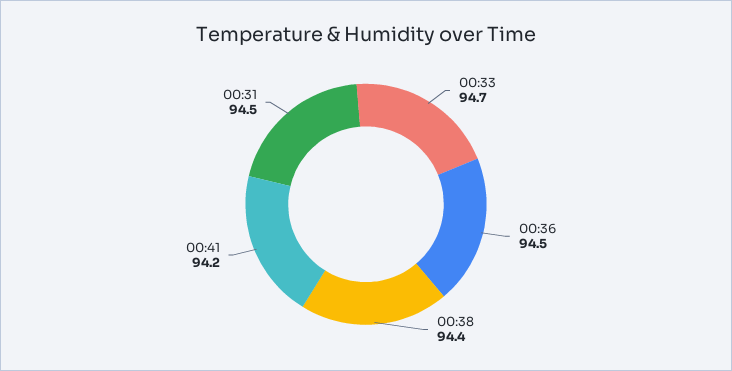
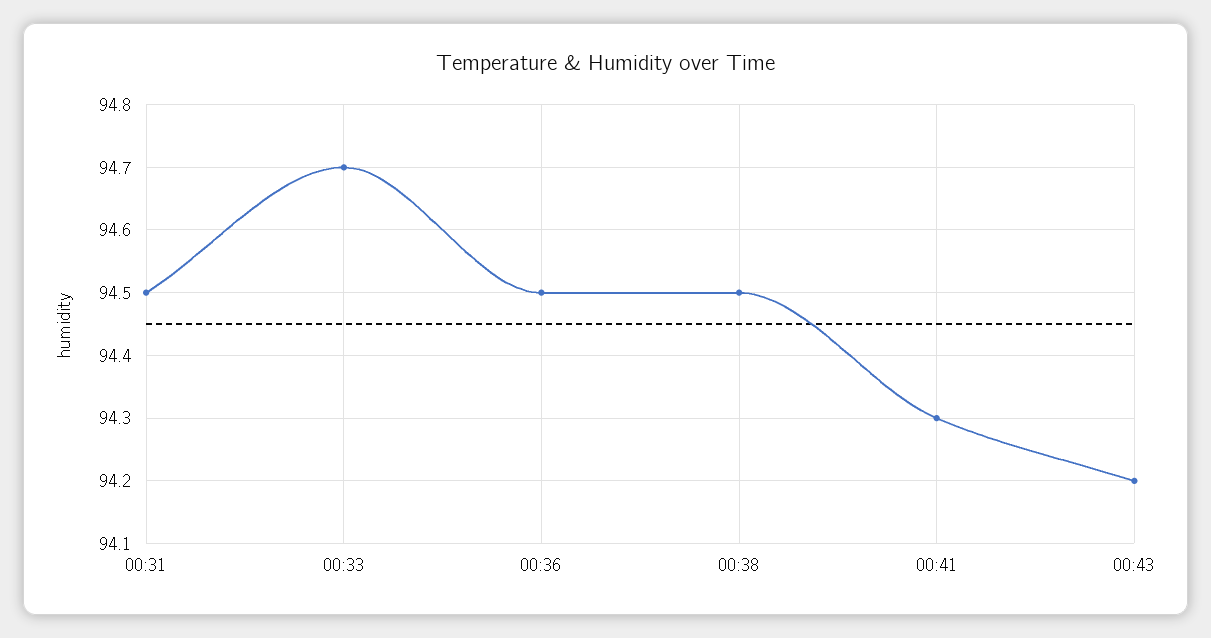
00:38: 94.4 -> 94.5
00:41: 94.2 -> 94.3
00:43: none -> 94.2

